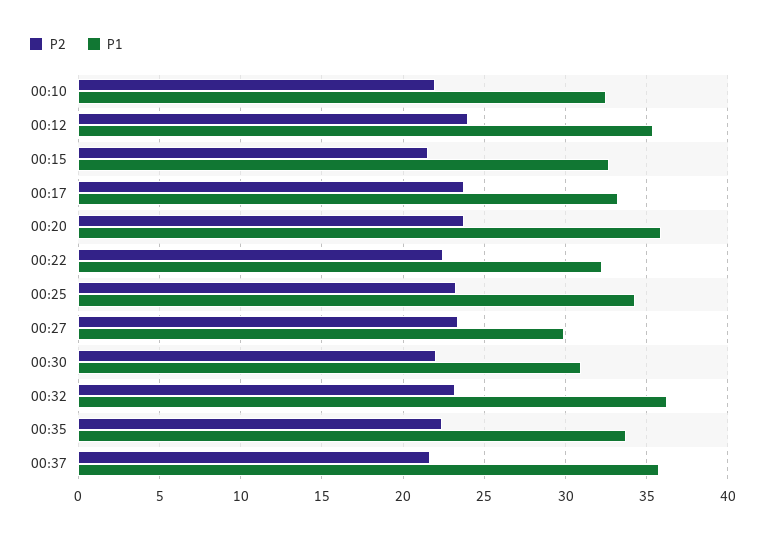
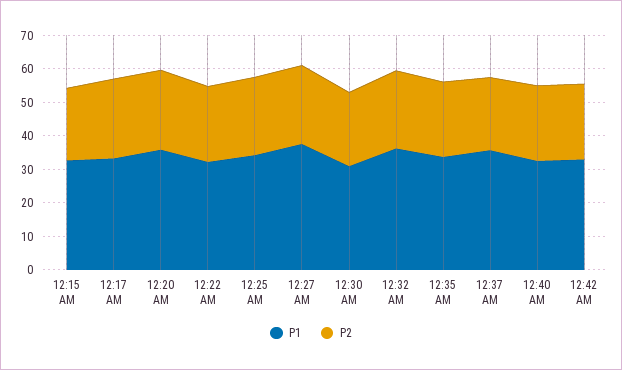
P2, 00:10: 22 -> none
P1, 00:10: 32.5 -> none
P2, 00:12: 24 -> none
P1, 00:12: 35.5 -> none
P1, 00:27: 30 -> 37.5
P1, 12:40 AM: none -> 32.5
P2, 12:40 AM: none -> 22.5
P1, 12:42 AM: none -> 32.5
P2, 12:42 AM: none -> 22.5

